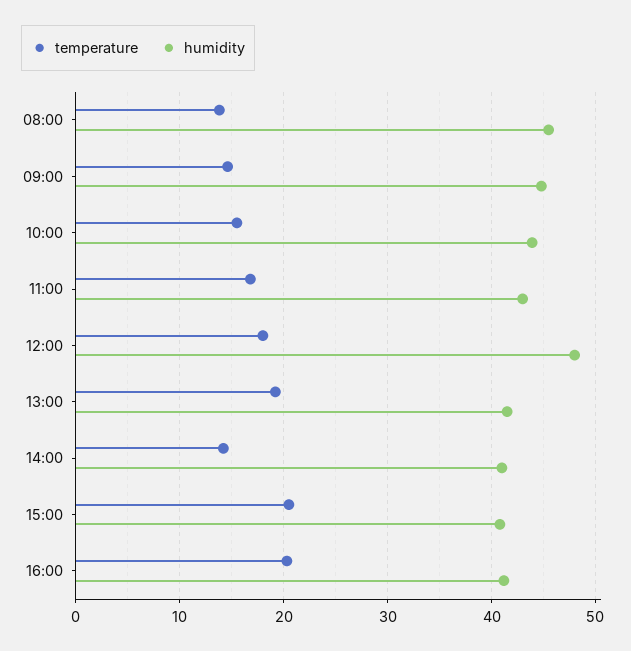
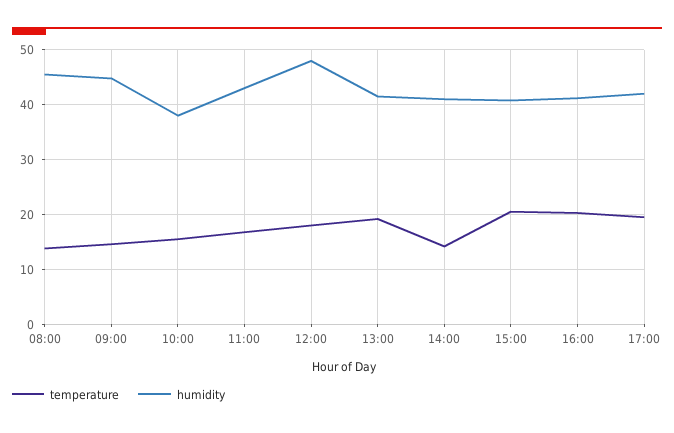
humidity, 10:00: 44 -> 38
temperature, 17:00: none -> 20
humidity, 17:00: none -> 42

